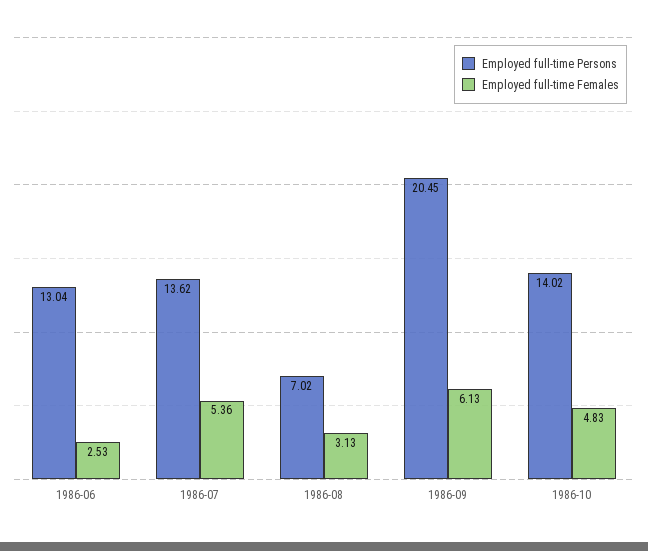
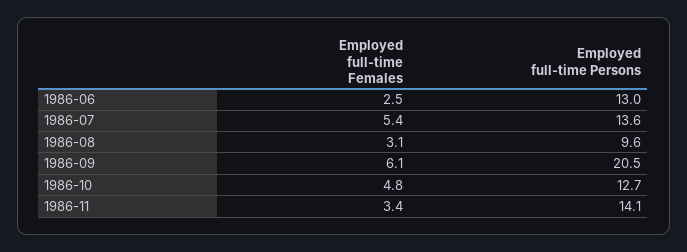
Employed full-time Persons, 1986-08: 7.02 -> 9.6
Employed full-time Persons, 1986-10: 14.02 -> 12.7
Employed full-time Females, 1986-11: none -> 3.4
Employed full-time Persons, 1986-11: none -> 14.1

